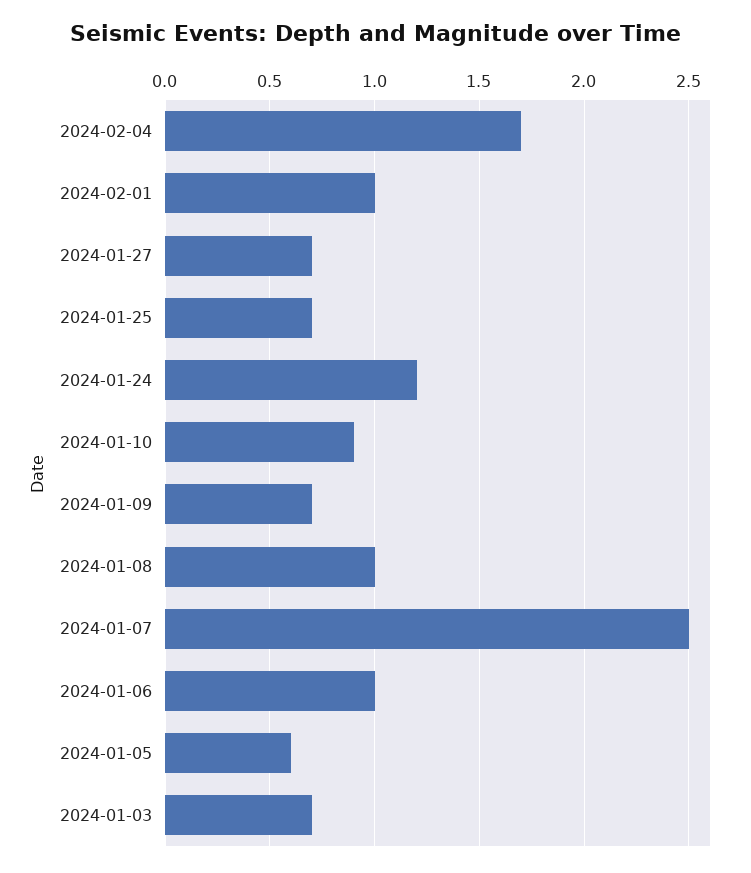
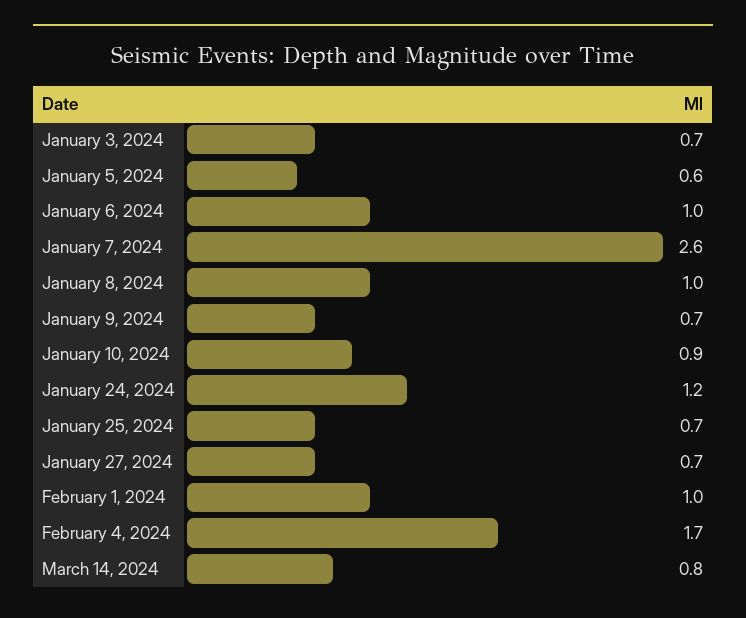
2024-01-07: 2.5 -> 2.6
March 14, 2024: none -> 0.8

